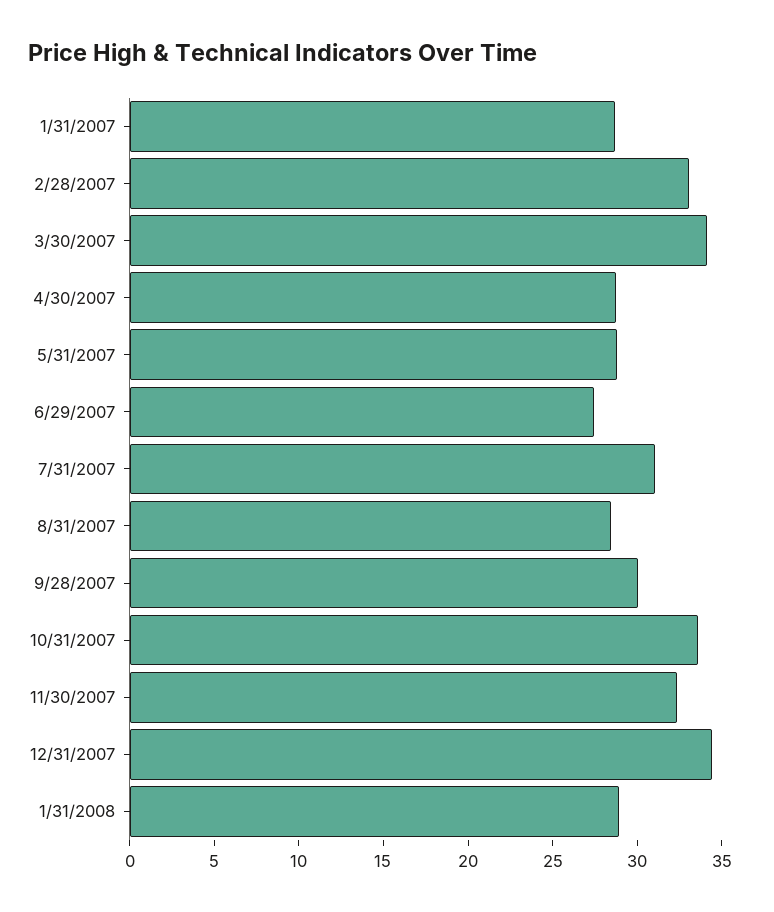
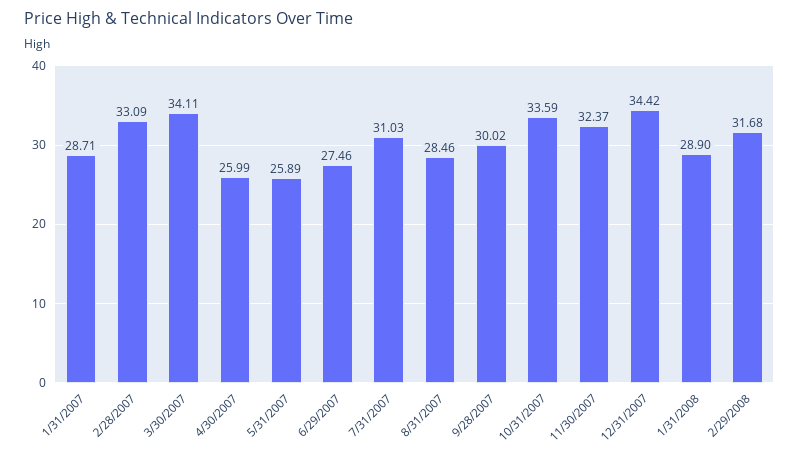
4/30/2007: 29 -> 25.99
5/31/2007: 29 -> 25.89
2/29/2008: none -> 31.68

